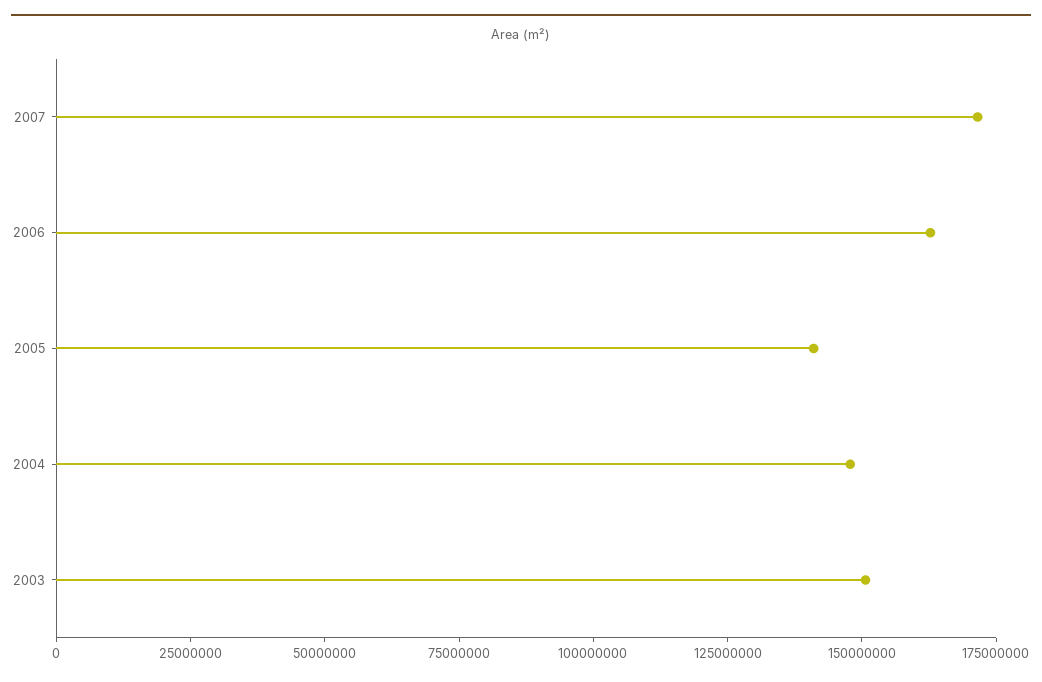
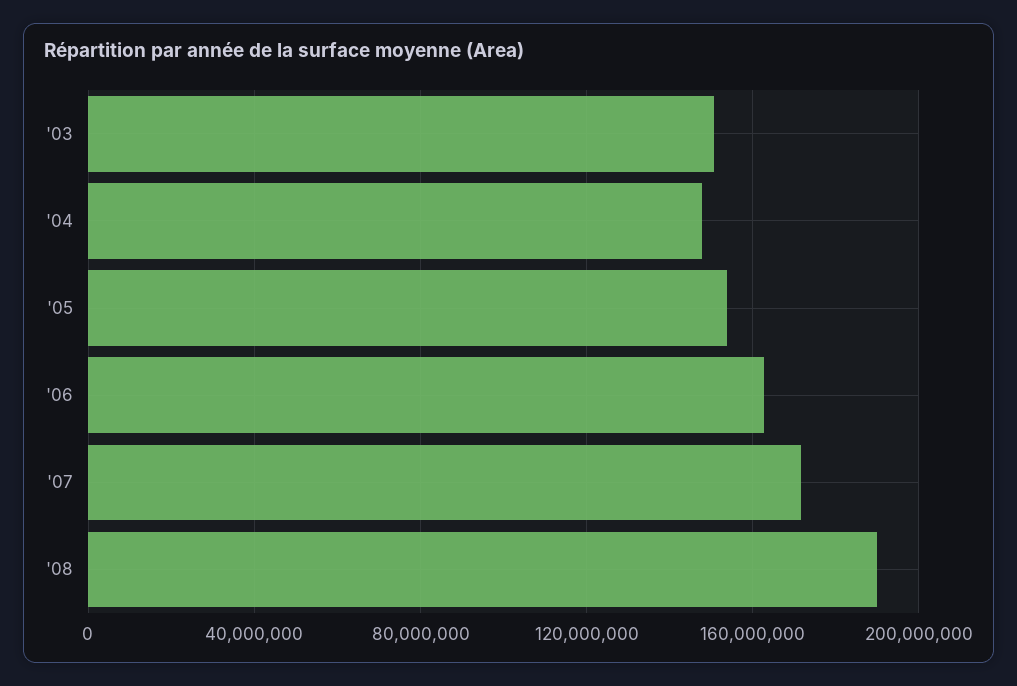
2005: 140000000 -> 155000000
'08: none -> 190000000

